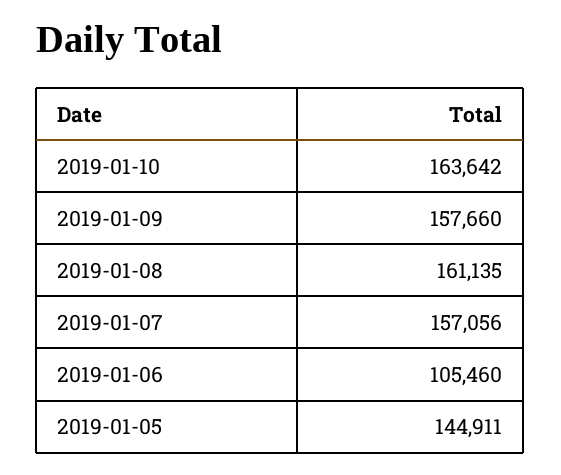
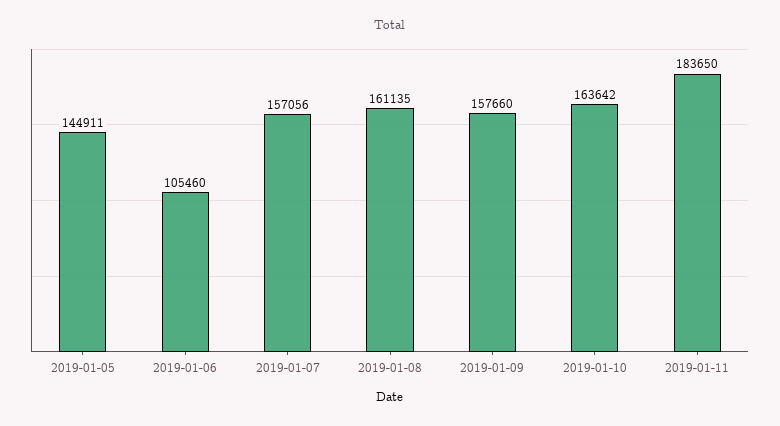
2019-01-11: none -> 183650

